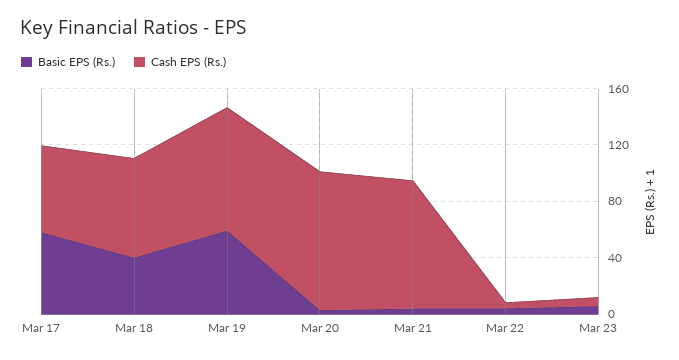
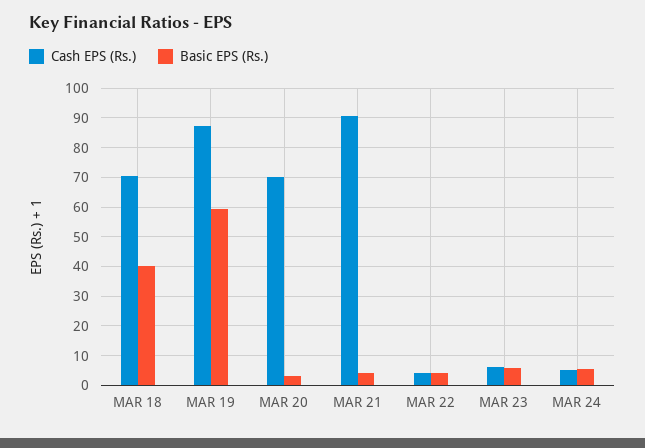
Basic EPS (Rs.), Mar 17: 60 -> none
Cash EPS (Rs.), Mar 17: 60 -> none
Cash EPS (Rs.), Mar 20: 100 -> 70
Cash EPS (Rs.), MAR 24: none -> 5
Basic EPS (Rs.), MAR 24: none -> 5

